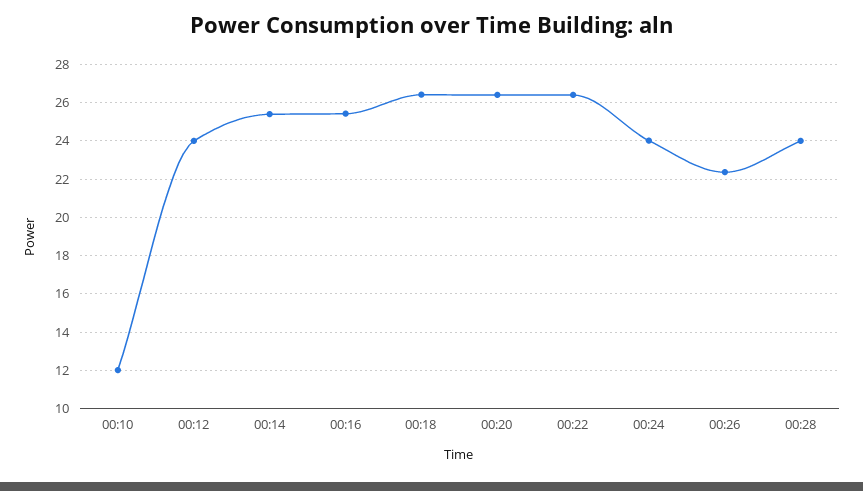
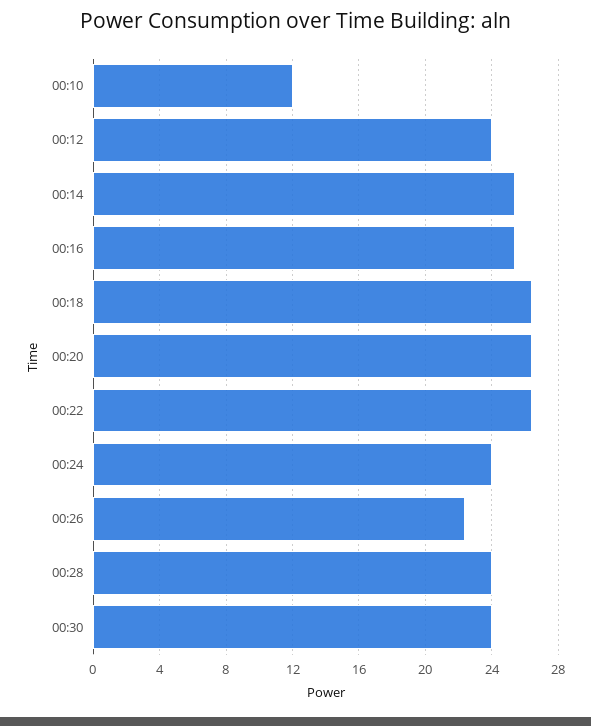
00:30: none -> 24

